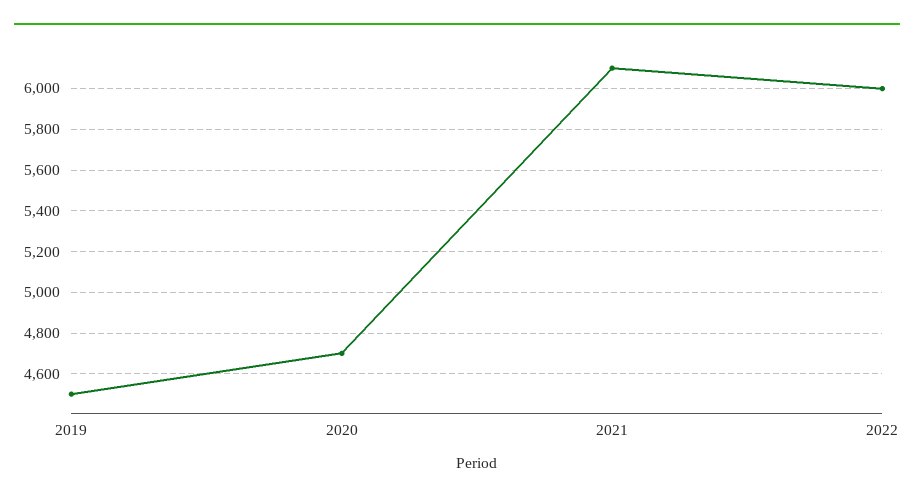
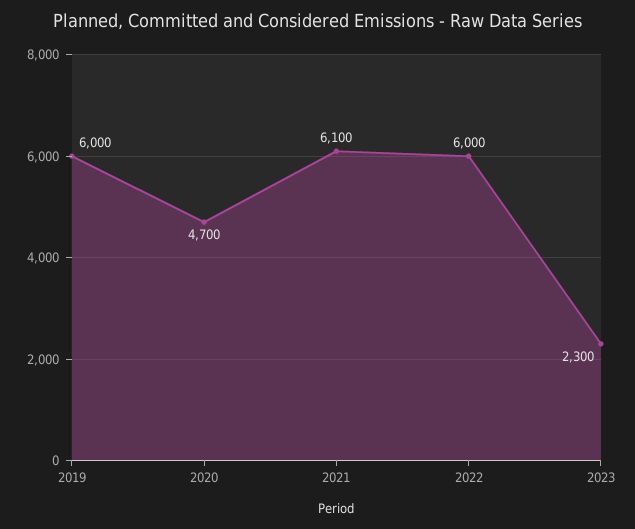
2019: 4500 -> 6000
2023: none -> 2300

